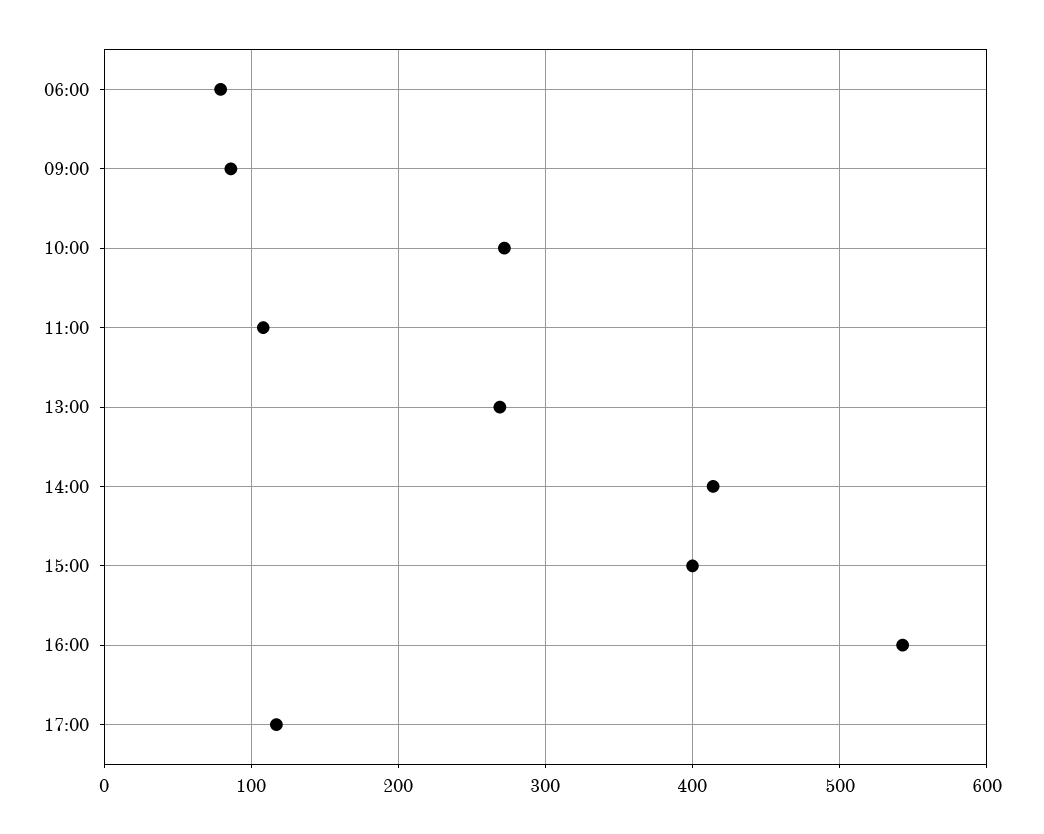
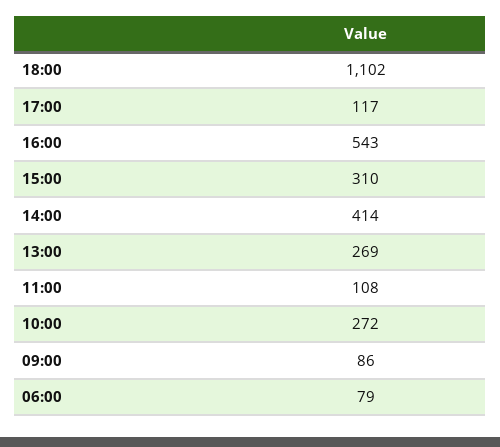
15:00: 400 -> 310
18:00: none -> 1102

